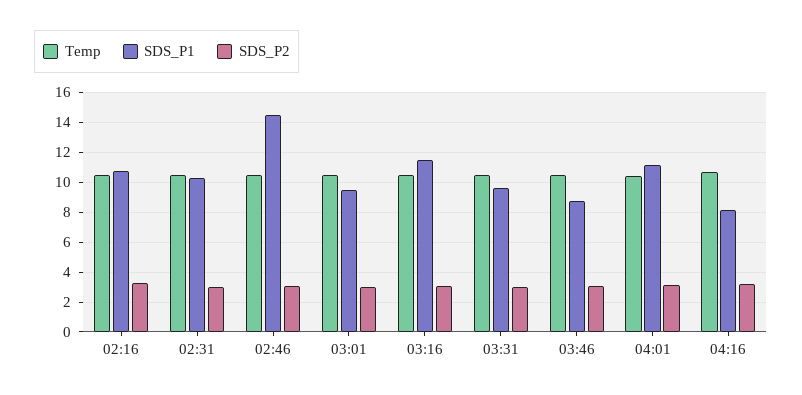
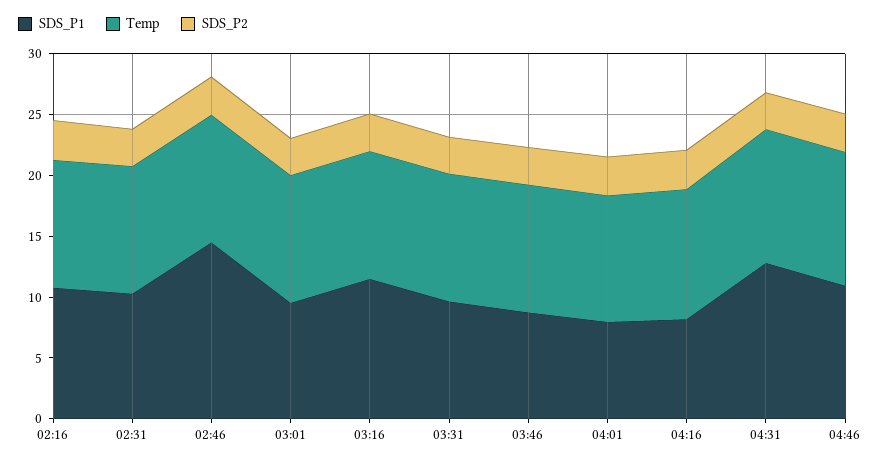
SDS_P1, 04:01: 11 -> 8
SDS_P1, 04:31: none -> 13
Temp, 04:31: none -> 11
SDS_P2, 04:31: none -> 3
SDS_P1, 04:46: none -> 11
Temp, 04:46: none -> 11
SDS_P2, 04:46: none -> 3

